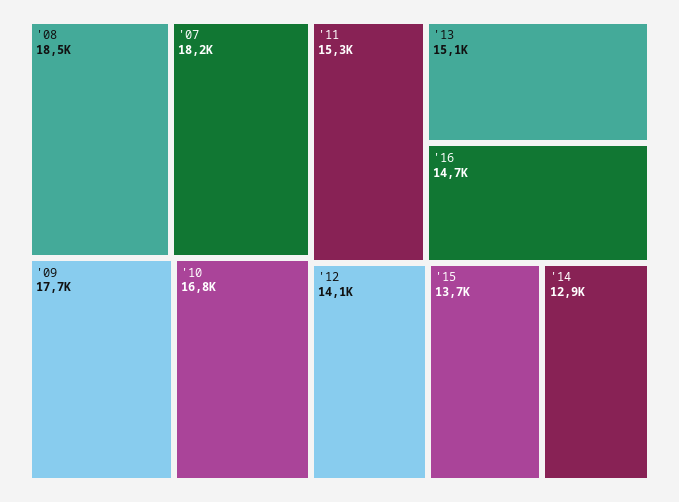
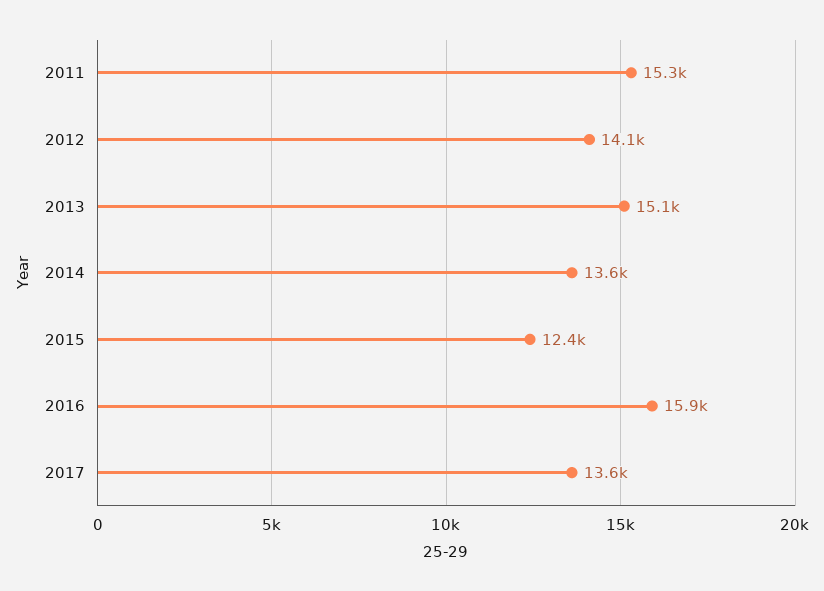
'08: 18500 -> none
'07: 18200 -> none
'09: 17700 -> none
'10: 16800 -> none
'16: 14700 -> 15900
'15: 13700 -> 12400
'14: 12900 -> 13600
2017: none -> 13600

